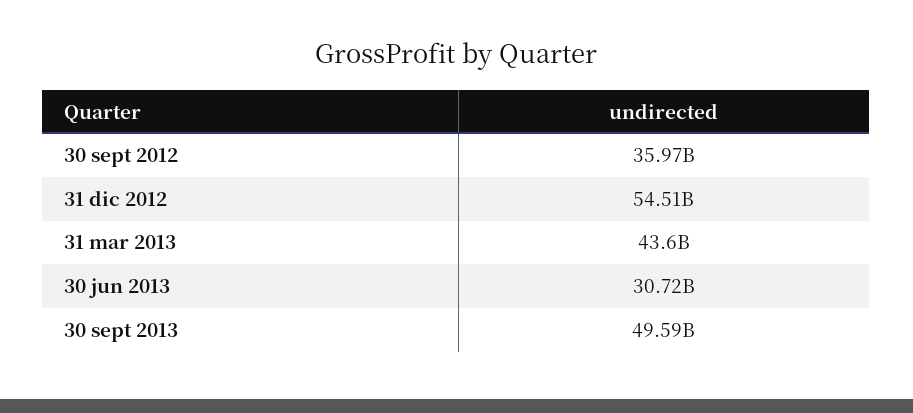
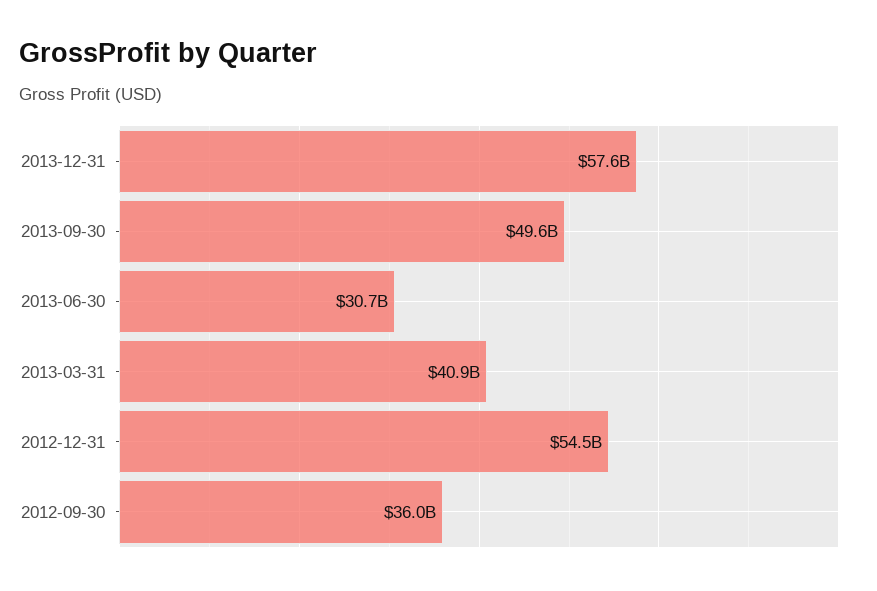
31 mar 2013: 43600000000 -> 40900000000
2013-12-31: none -> 57600000000

